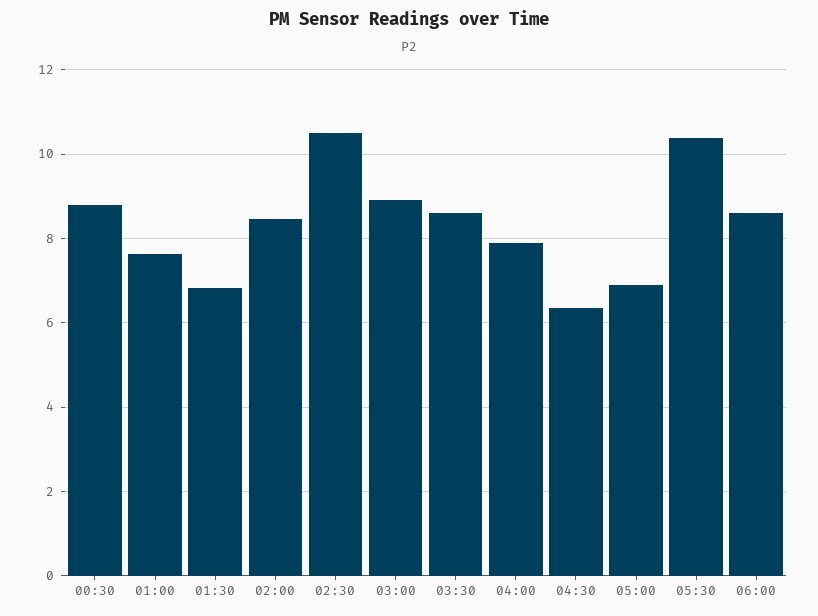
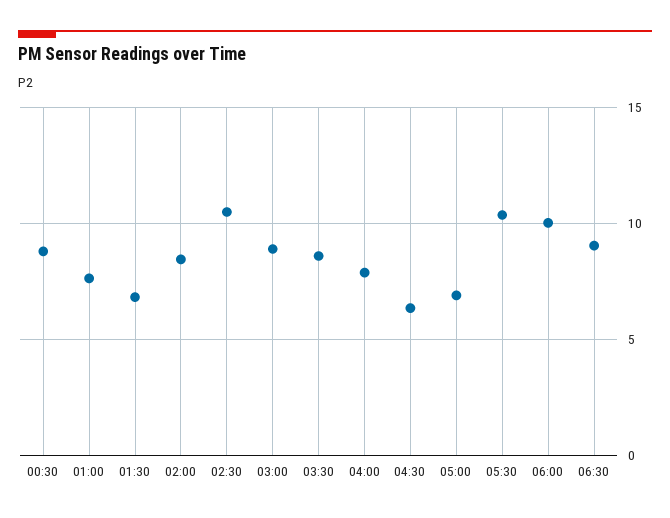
06:00: 8.6 -> 10
06:30: none -> 9

